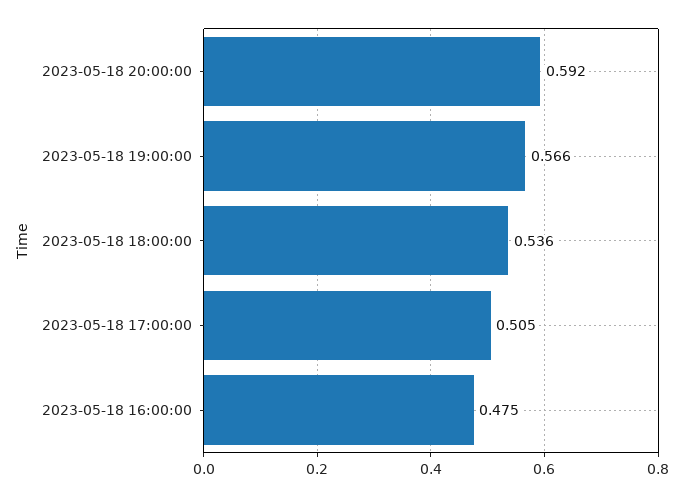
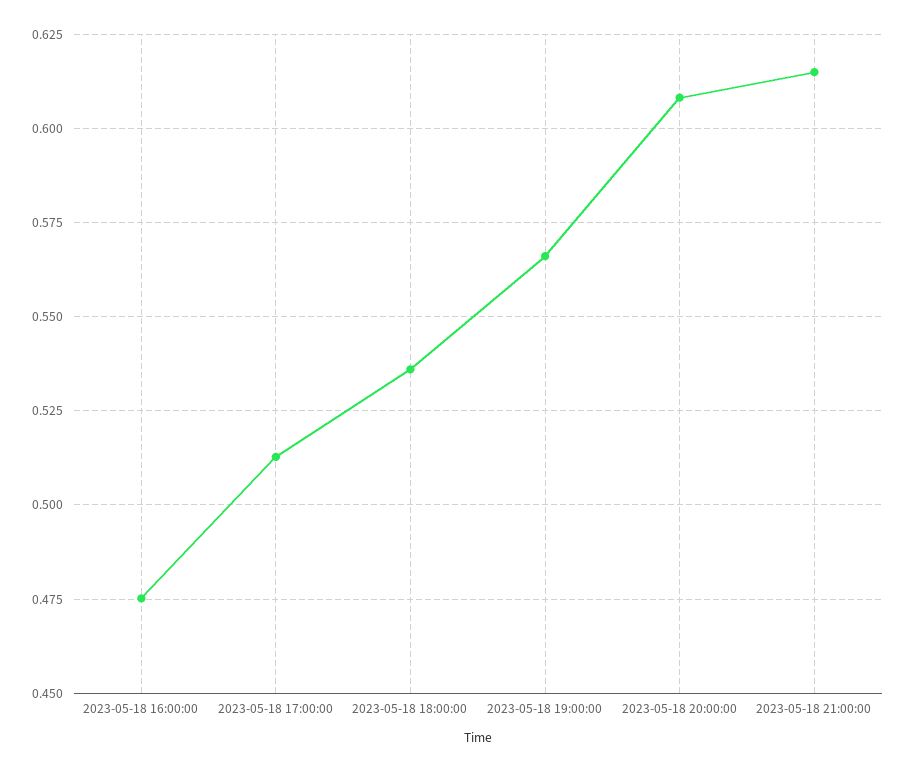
2023-05-18 20:00:00: 0.592 -> 0.6075
2023-05-18 17:00:00: 0.505 -> 0.5125
2023-05-18 21:00:00: none -> 0.615

